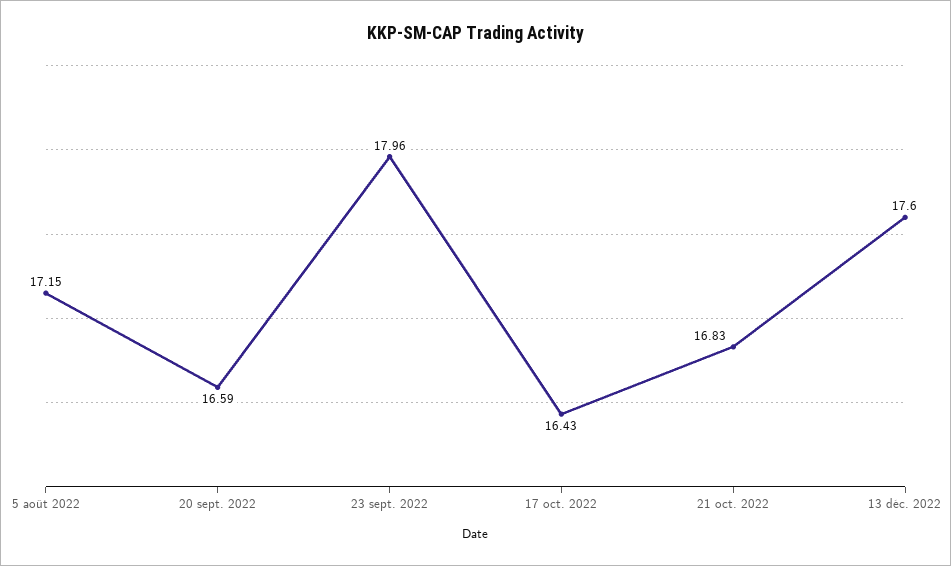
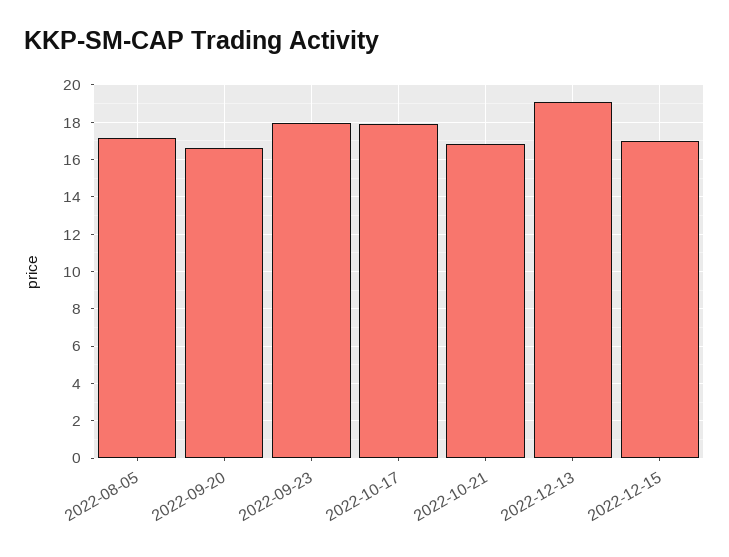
17 oct. 2022: 16.43 -> 18
13 déc. 2022: 17.6 -> 19
2022-12-15: none -> 17

